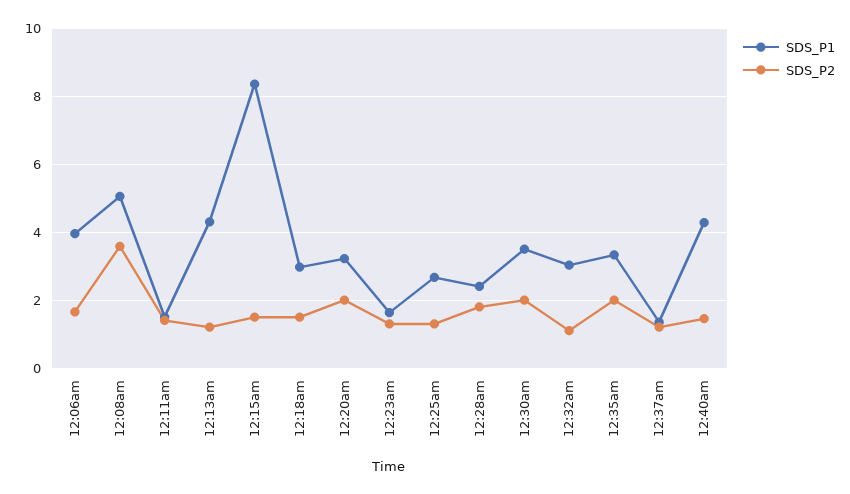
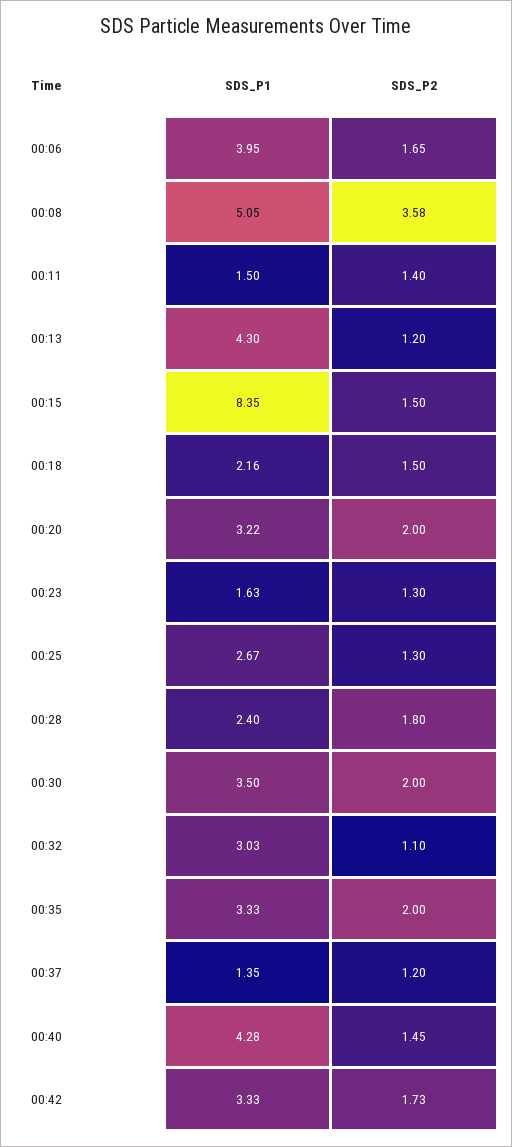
SDS_P1, 12:18am: 3 -> 2.16
SDS_P1, 00:42: none -> 3.33
SDS_P2, 00:42: none -> 1.73

